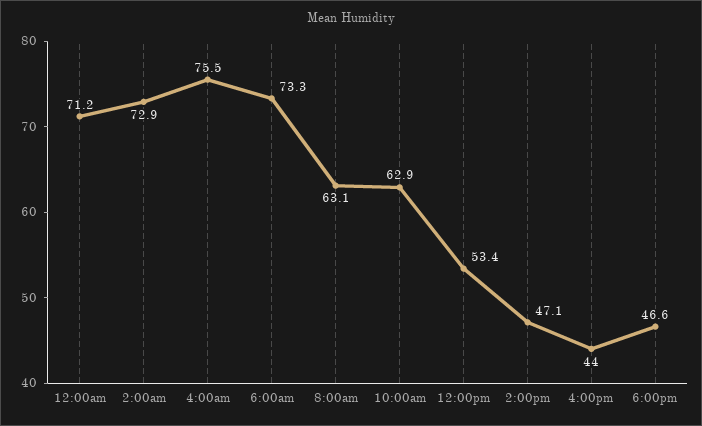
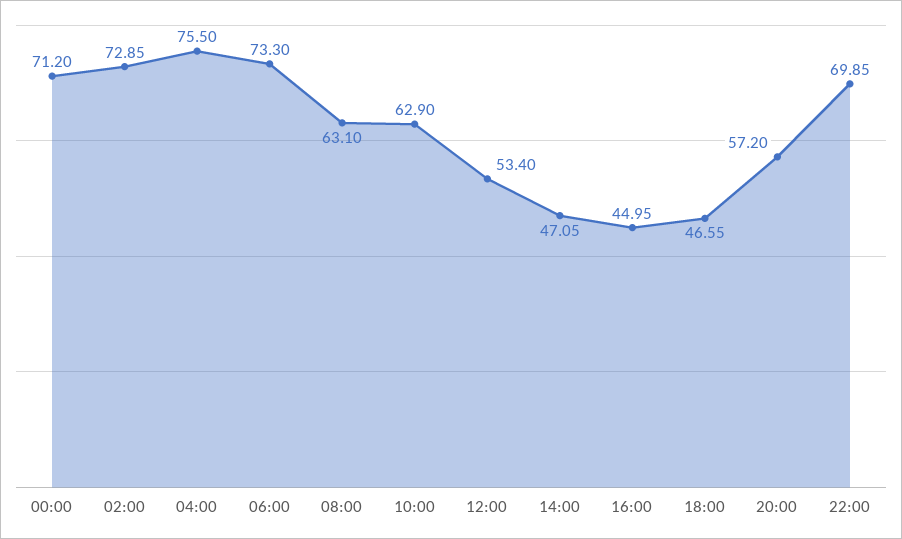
4:00pm: 44 -> 44.95
20:00: none -> 57.2
22:00: none -> 69.85

